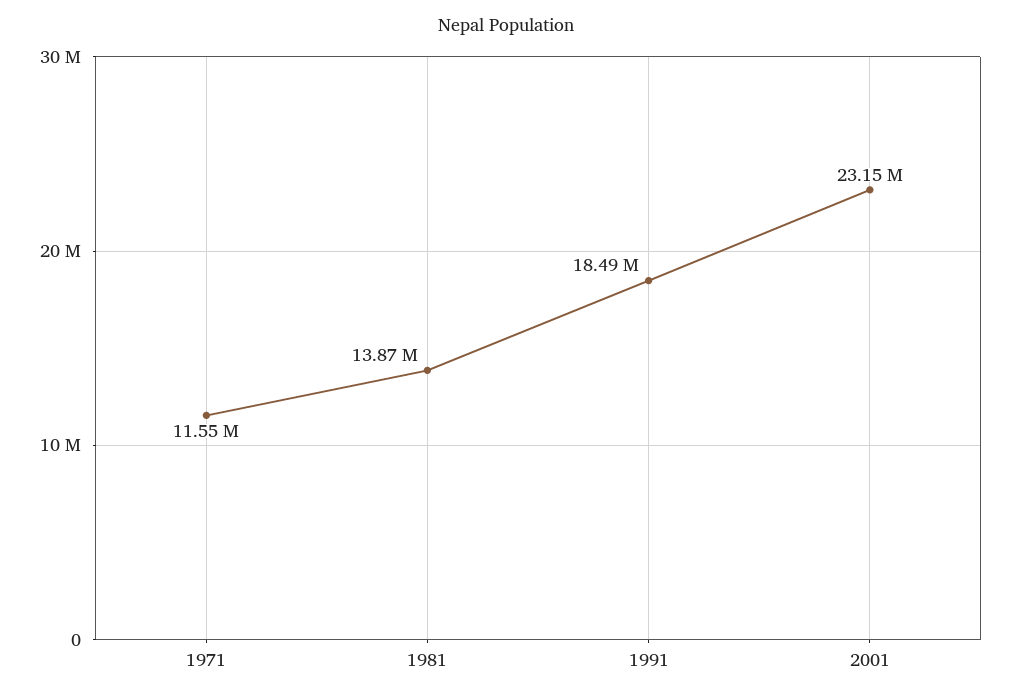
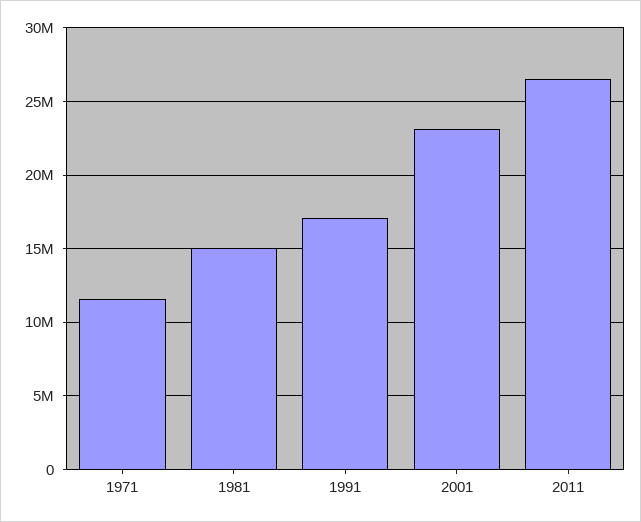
1981: 13870000 -> 15000000
1991: 18490000 -> 17000000
2011: none -> 26500000

